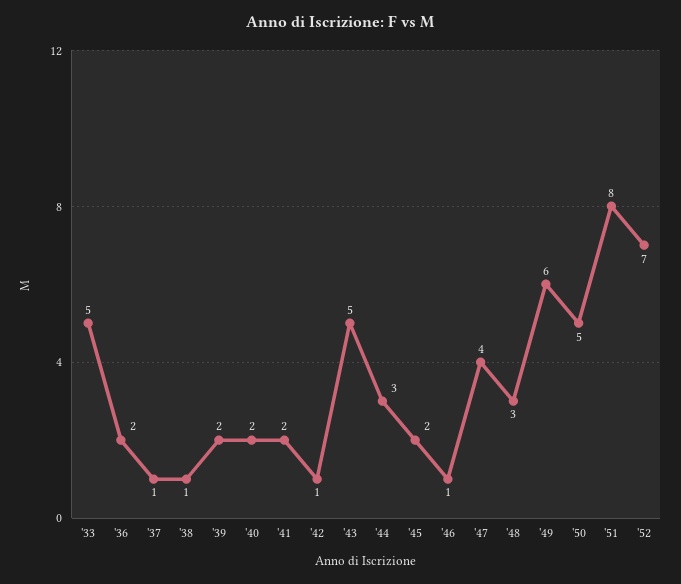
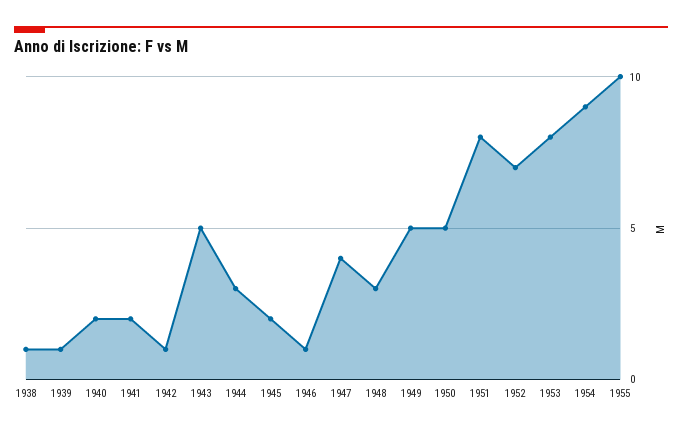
'33: 5 -> none
'36: 2 -> none
'37: 1 -> none
'39: 2 -> 1
'49: 6 -> 5
1953: none -> 8
1954: none -> 9
1955: none -> 10

